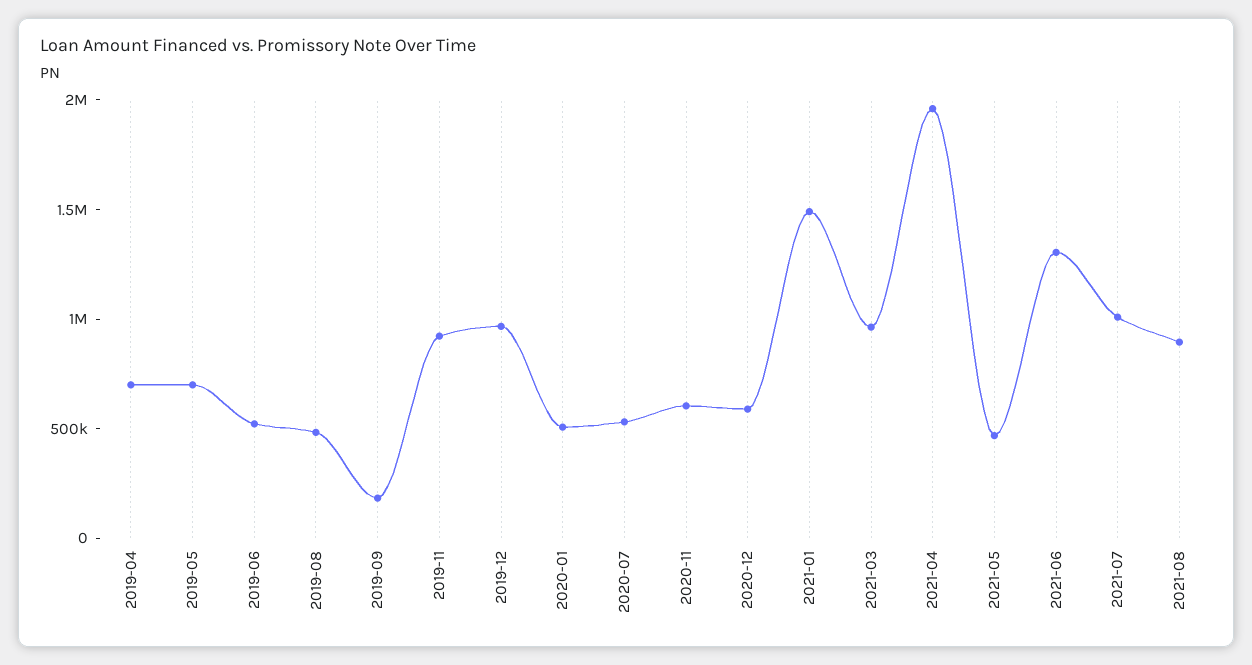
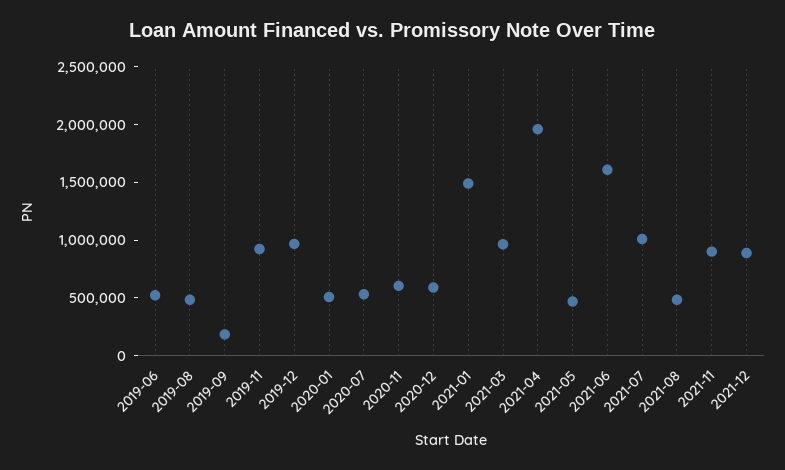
2019-04: 700000 -> none
2019-05: 700000 -> none
2021-06: 1300000 -> 1600000
2021-08: 900000 -> 500000
2021-11: none -> 900000
2021-12: none -> 900000

